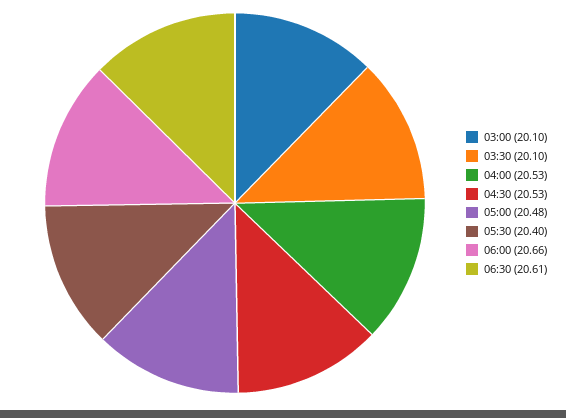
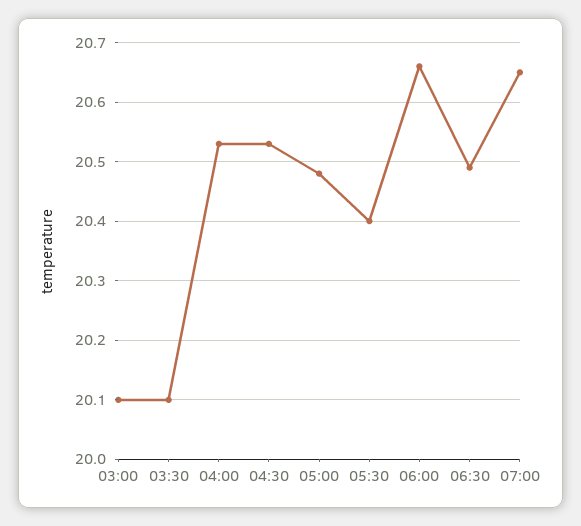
06:30: 20.61 -> 20.5
07:00: none -> 20.65

